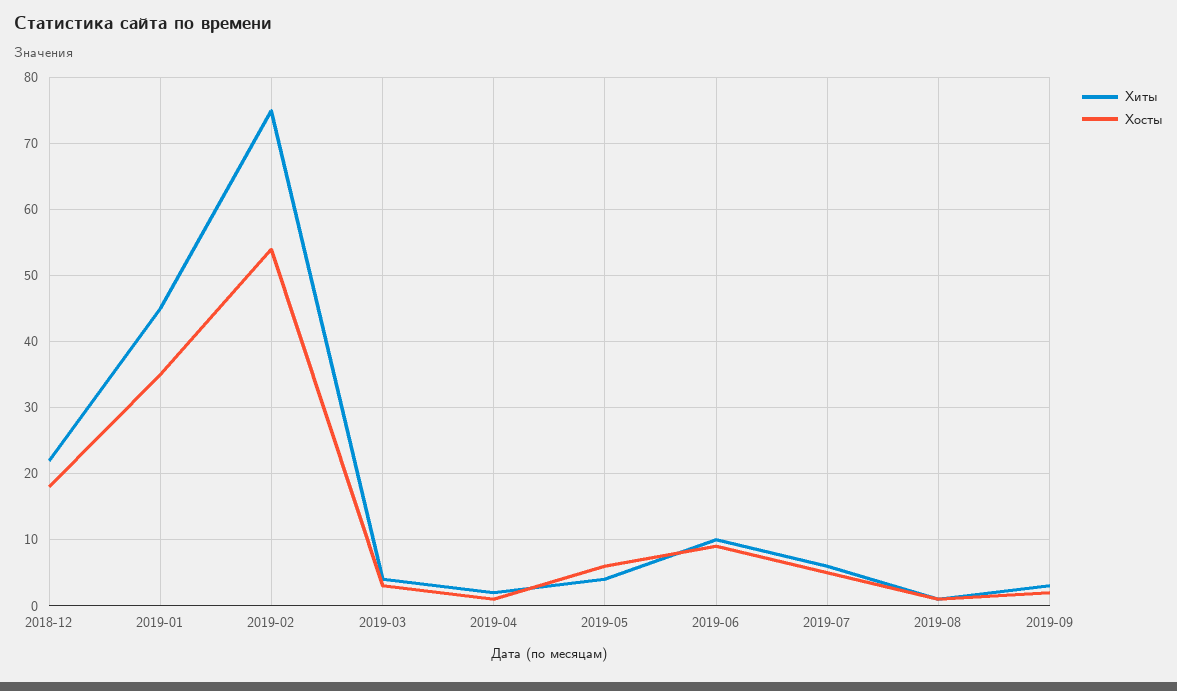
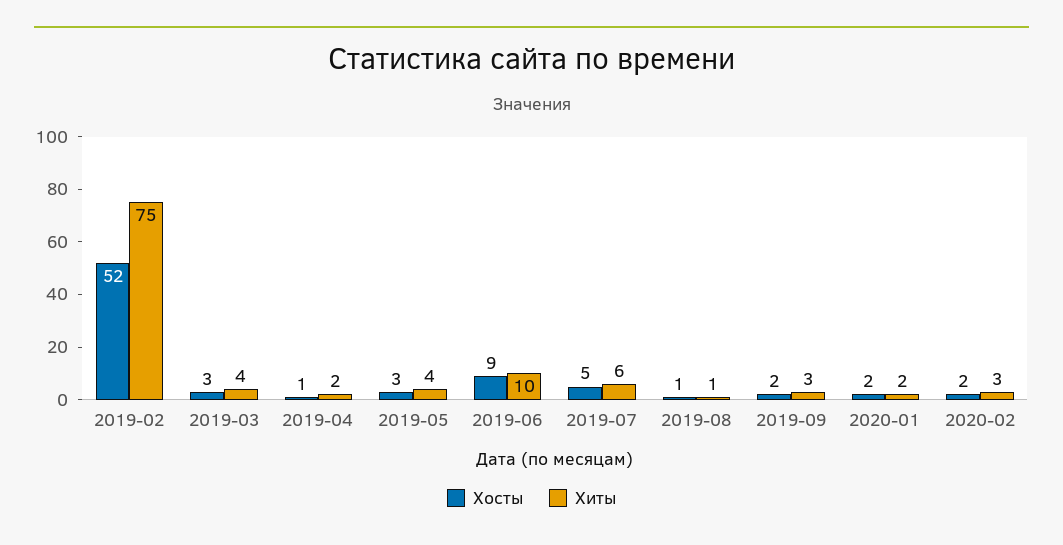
Хиты, 2018-12: 22 -> none
Хосты, 2018-12: 18 -> none
Хиты, 2019-01: 45 -> none
Хосты, 2019-01: 35 -> none
Хосты, 2019-02: 54 -> 52
Хосты, 2019-05: 6 -> 3
Хосты, 2020-01: none -> 2
Хиты, 2020-01: none -> 2
Хосты, 2020-02: none -> 2
Хиты, 2020-02: none -> 3

